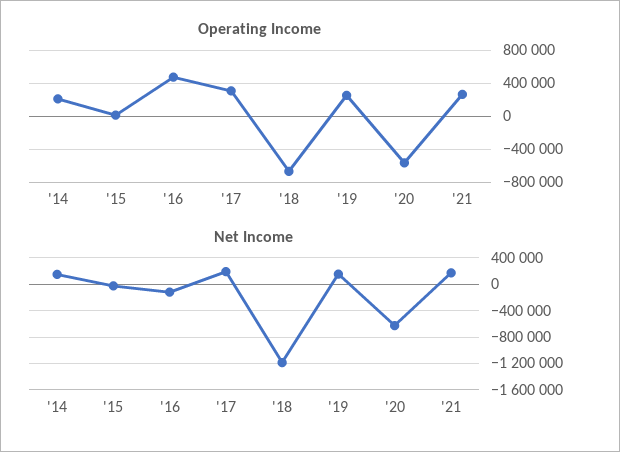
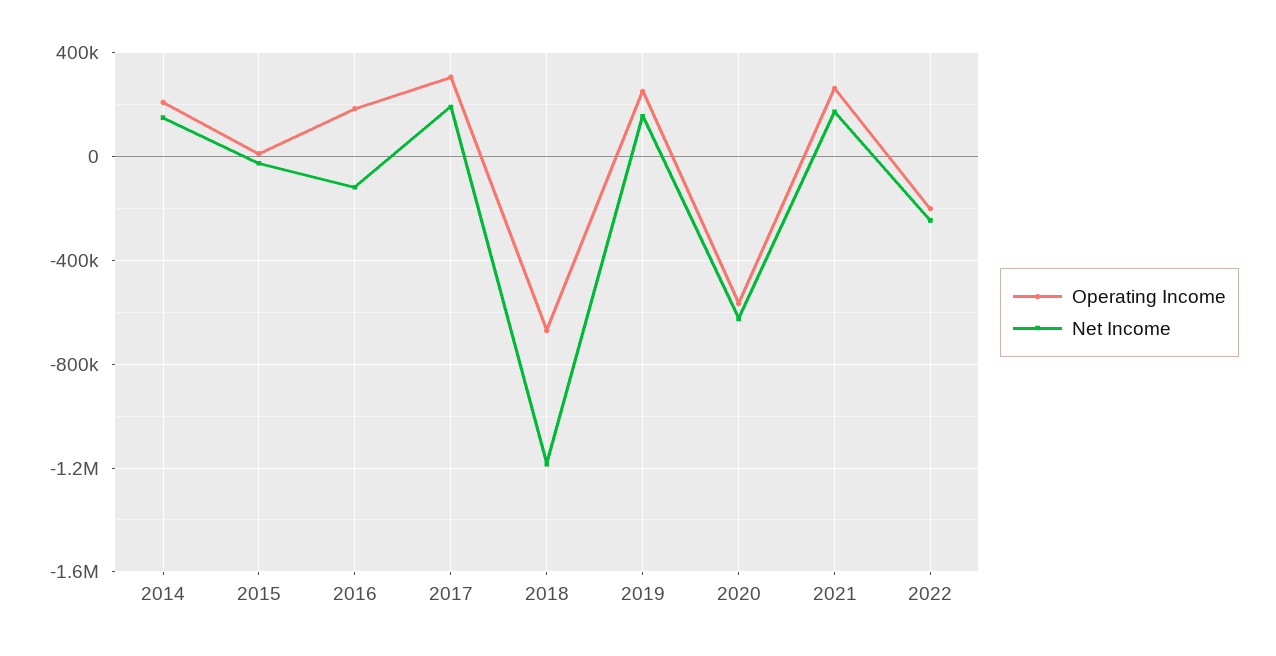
Operating Income, '16: 500000 -> 200000
Operating Income, 2022: none -> -200000
Net Income, 2022: none -> -250000

